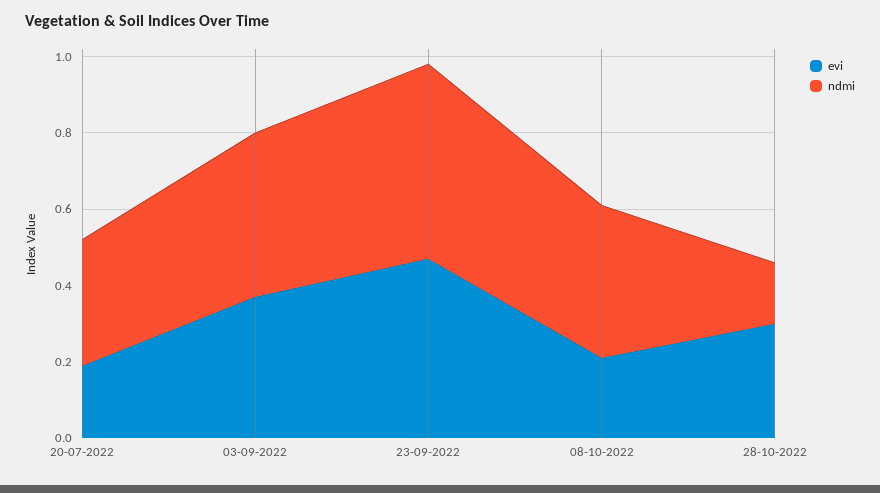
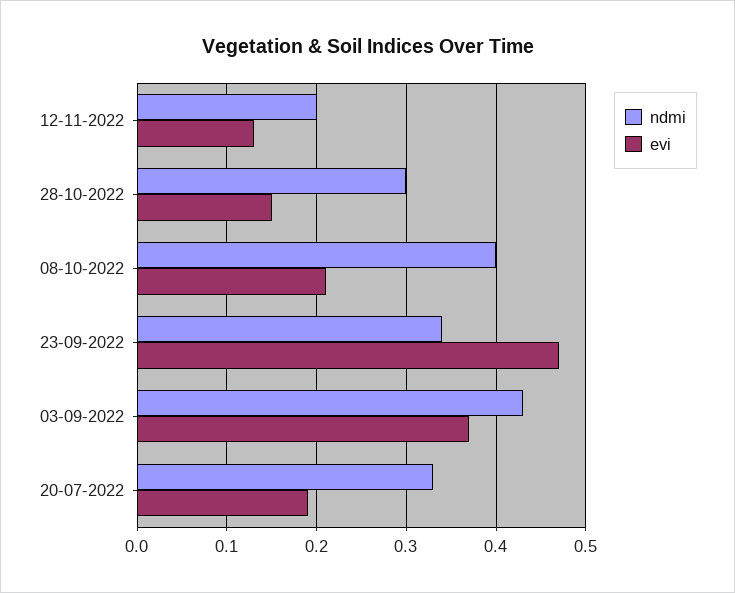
ndmi, 23-09-2022: 0.5 -> 0.34
evi, 28-10-2022: 0.3 -> 0.15
ndmi, 28-10-2022: 0.15 -> 0.3
ndmi, 12-11-2022: none -> 0.2
evi, 12-11-2022: none -> 0.13

